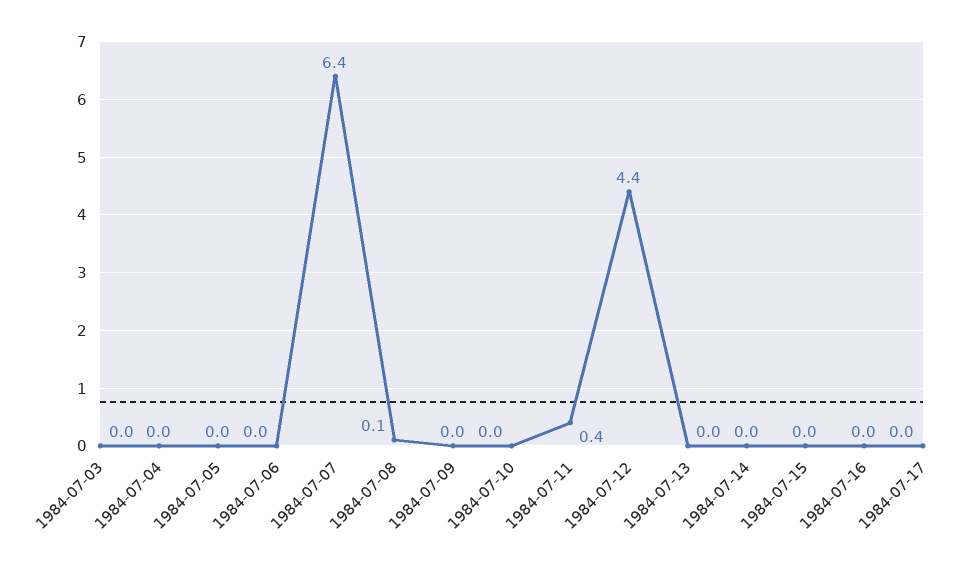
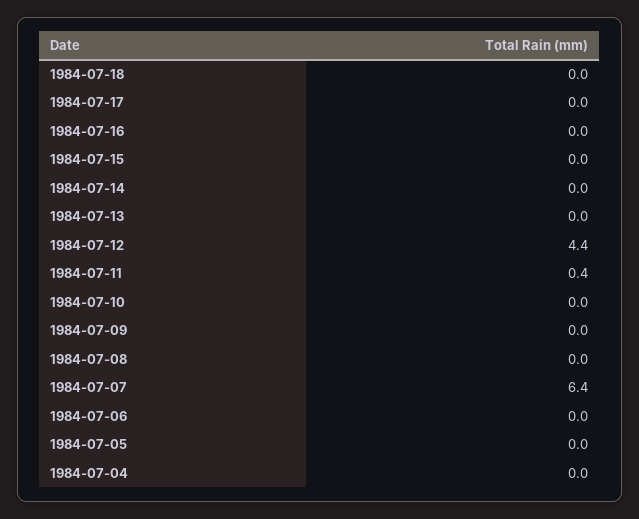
1984-07-03: 0 -> none
1984-07-08: 0.1 -> 0
1984-07-18: none -> 0

